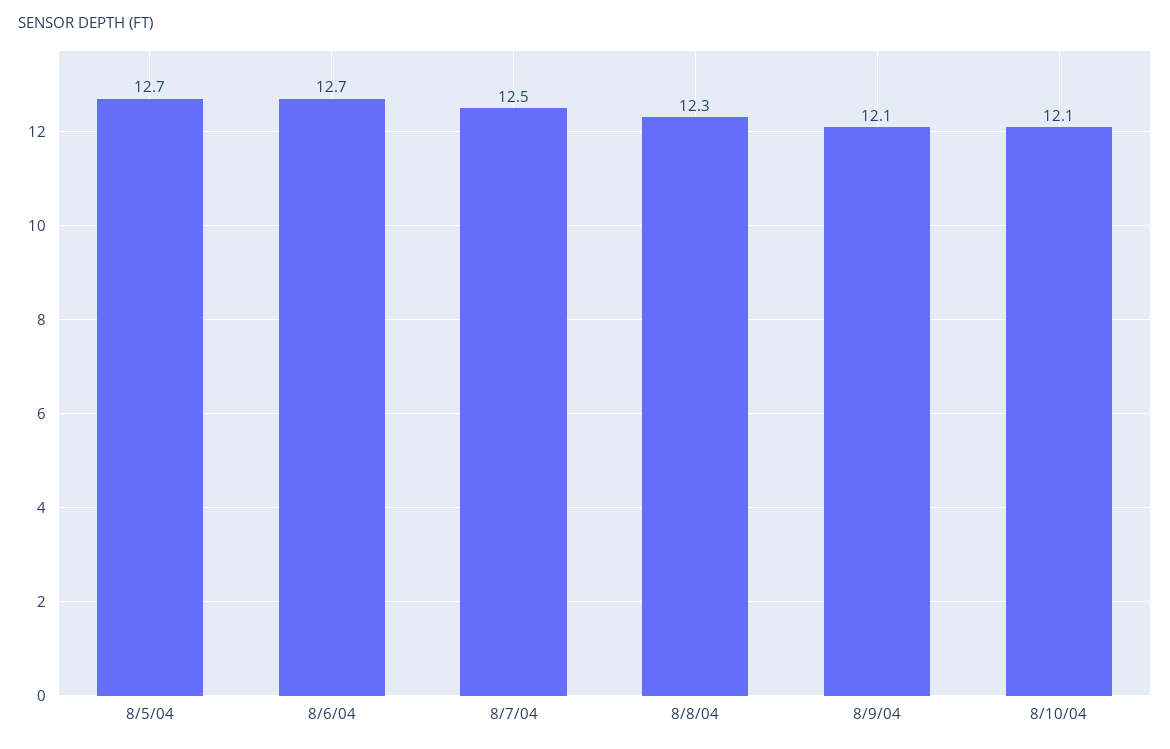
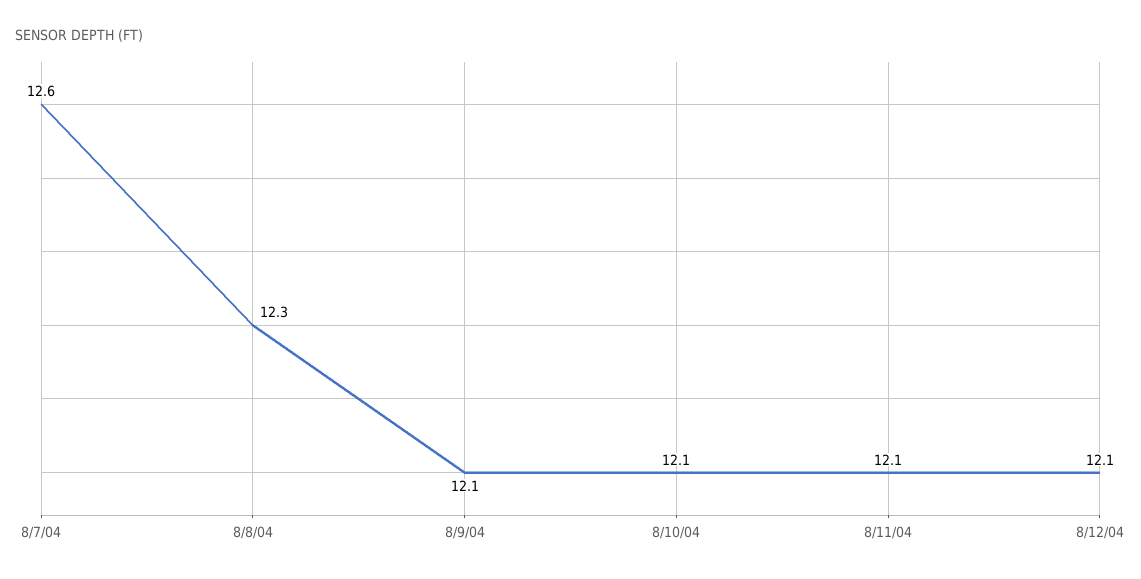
8/5/04: 12.7 -> none
8/6/04: 12.7 -> none
8/7/04: 12.5 -> 12.6
8/11/04: none -> 12.1
8/12/04: none -> 12.1

